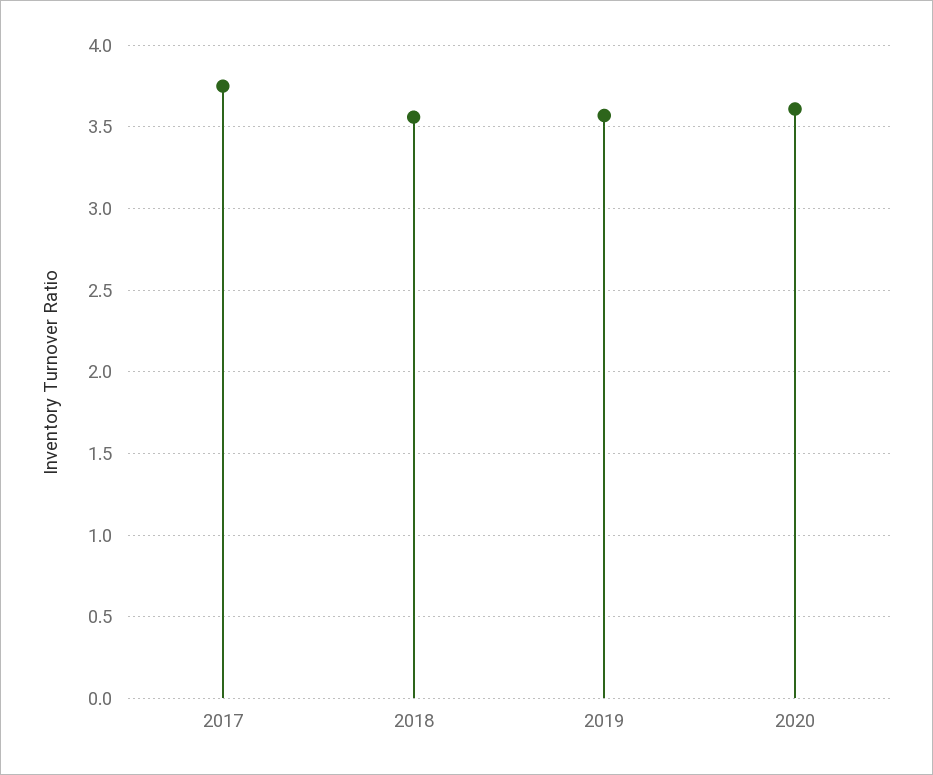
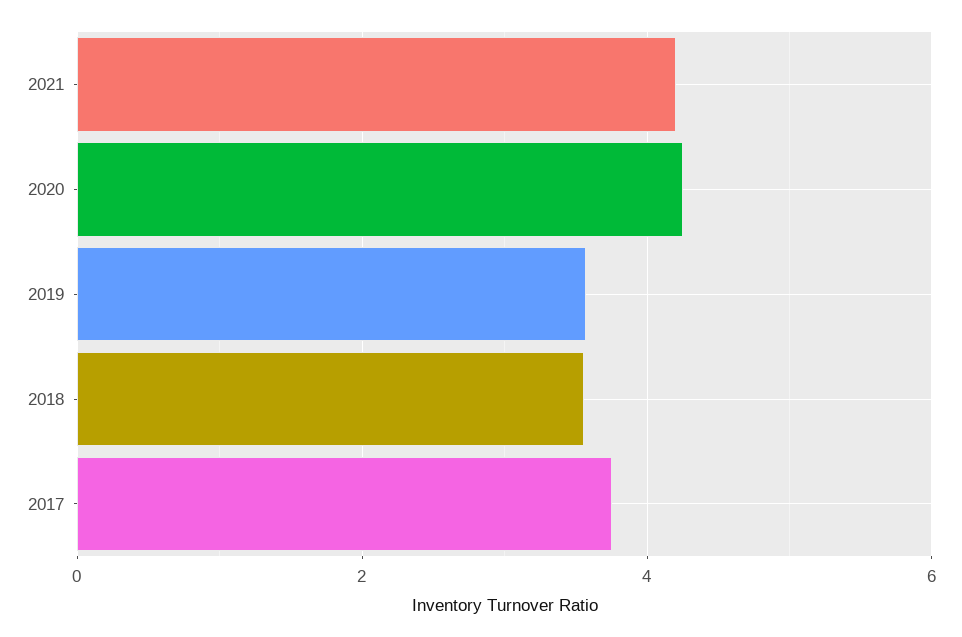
2020: 3.6 -> 4.2
2021: none -> 4.2

